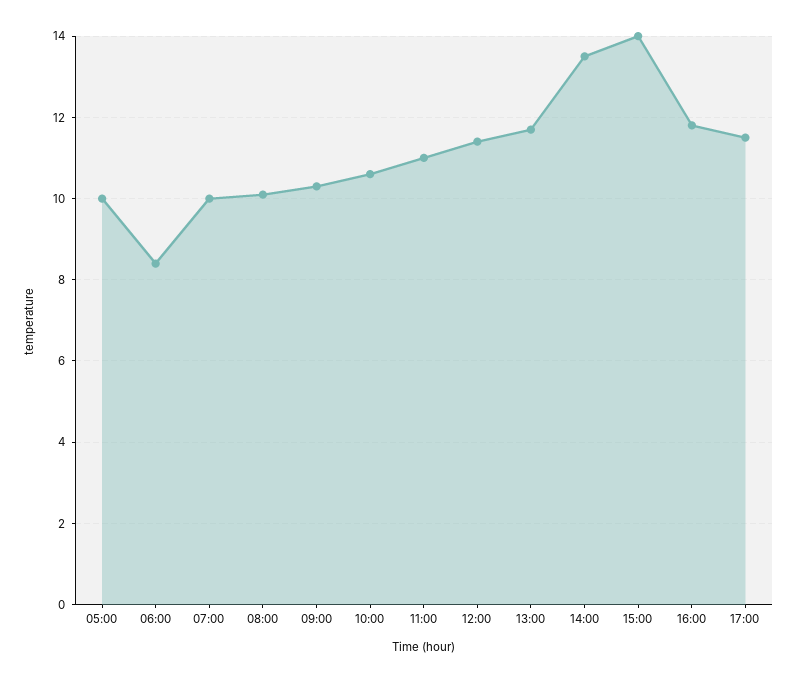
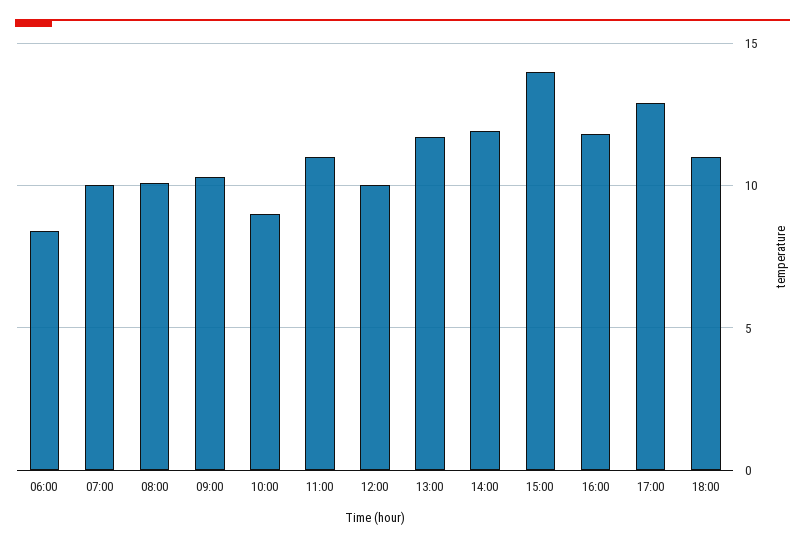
05:00: 10 -> none
10:00: 10.5 -> 9
12:00: 11.5 -> 10
14:00: 13.5 -> 12
17:00: 11.5 -> 13
18:00: none -> 11

